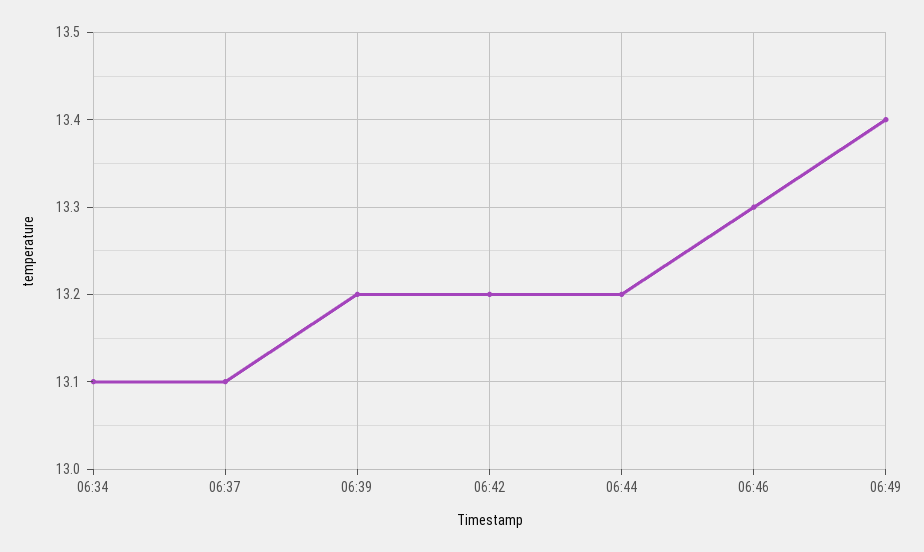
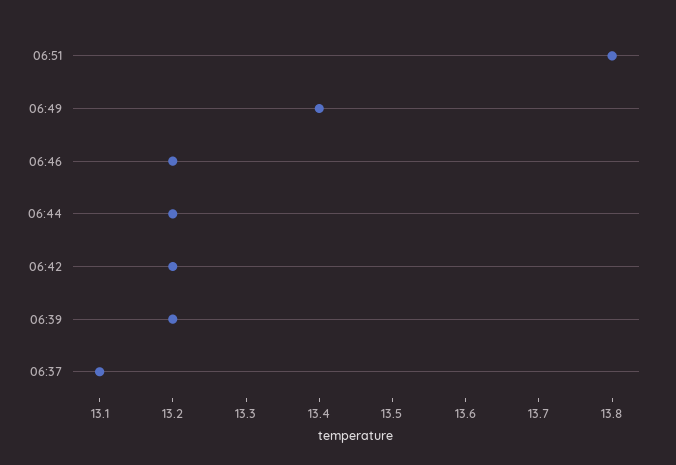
06:34: 13.1 -> none
06:46: 13.3 -> 13.2
06:51: none -> 13.8

